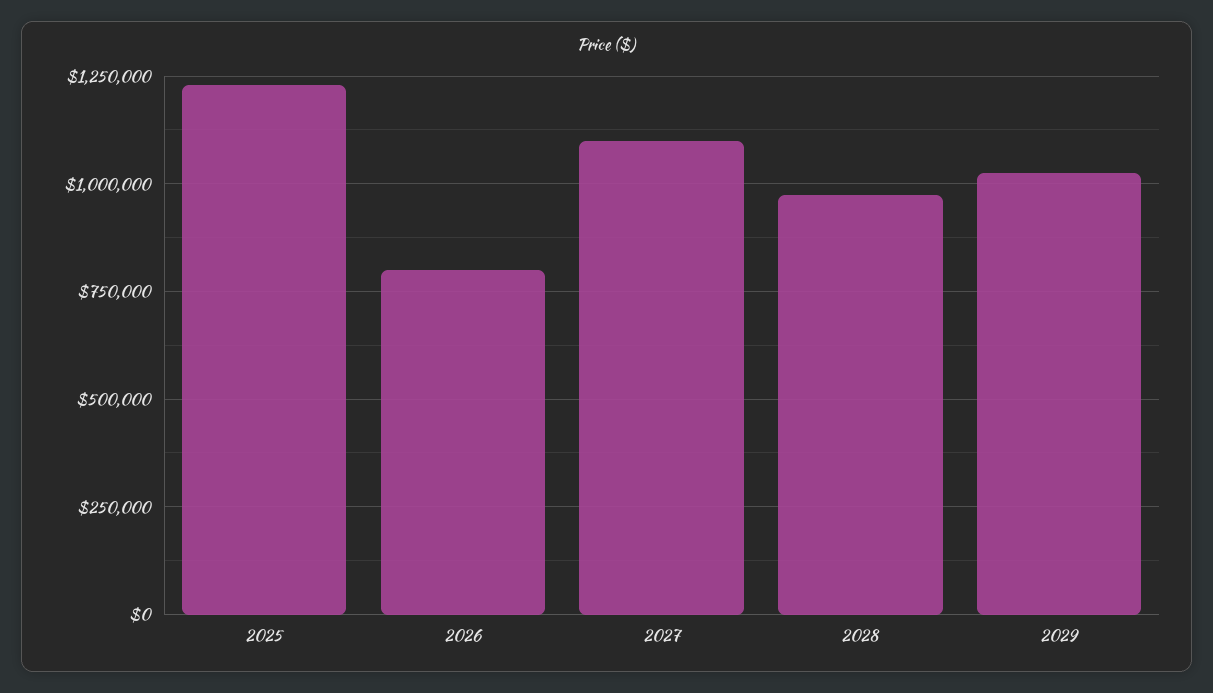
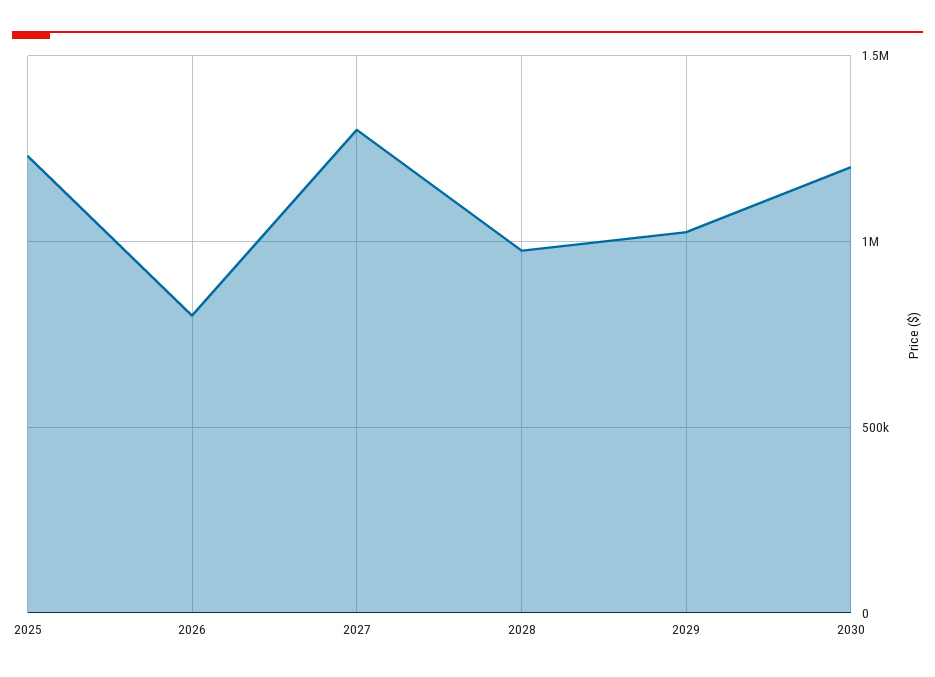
2027: 1100000 -> 1300000
2030: none -> 1200000

